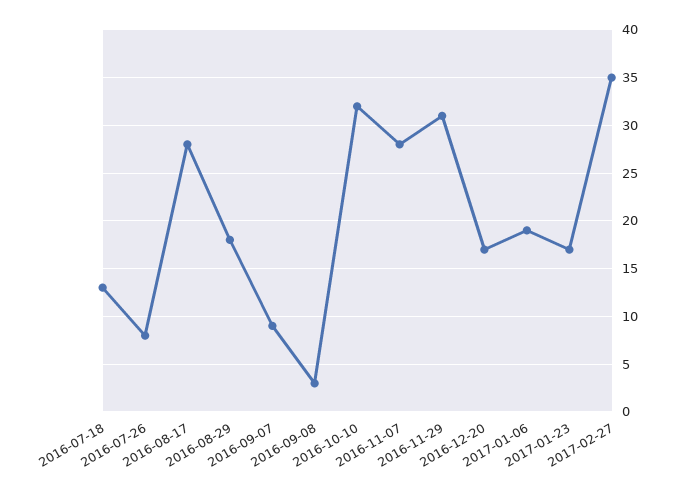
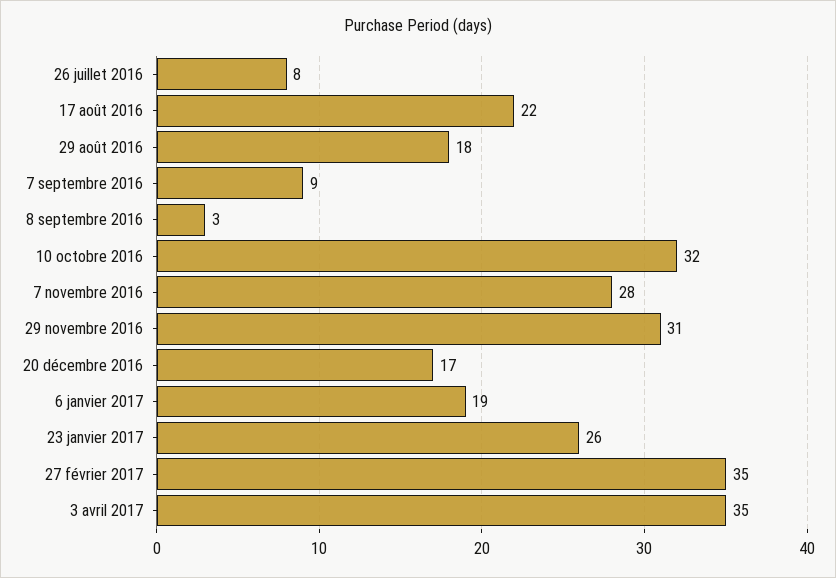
2016-07-18: 13 -> none
2016-08-17: 28 -> 22
2017-01-23: 17 -> 26
3 avril 2017: none -> 35

